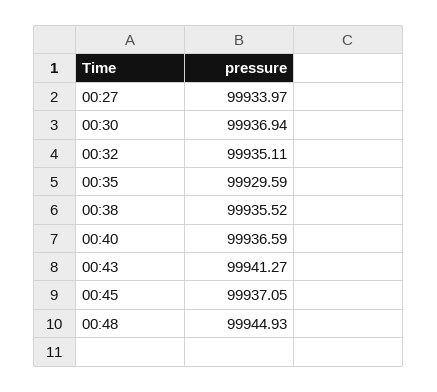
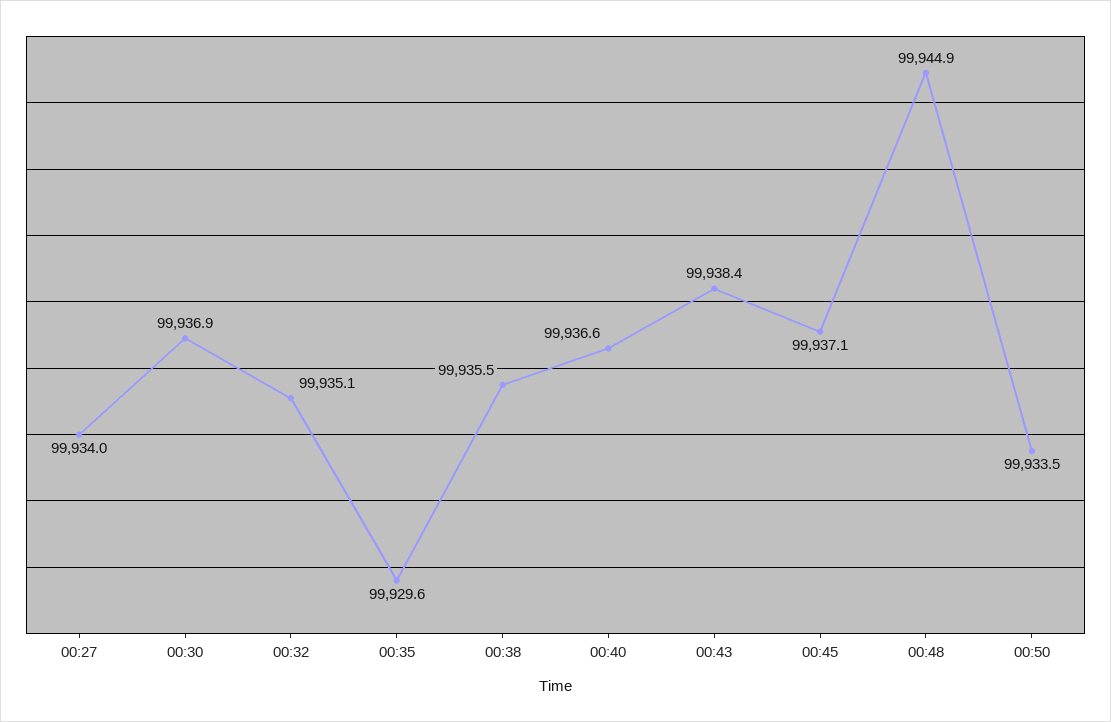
00:43: 99941.27 -> 99938.4
00:50: none -> 99933.5

